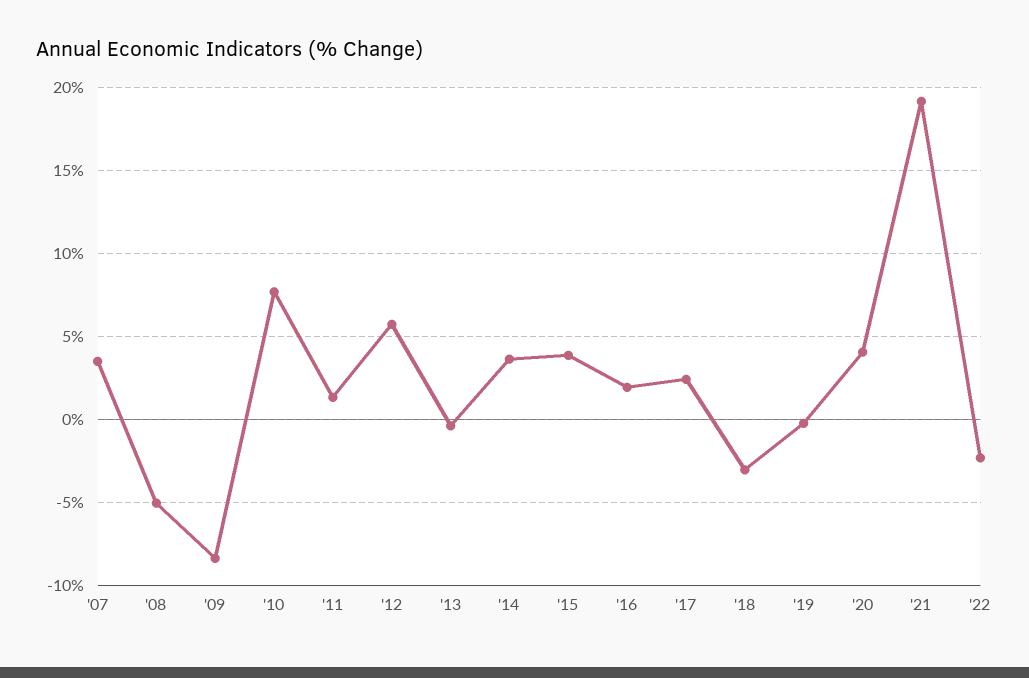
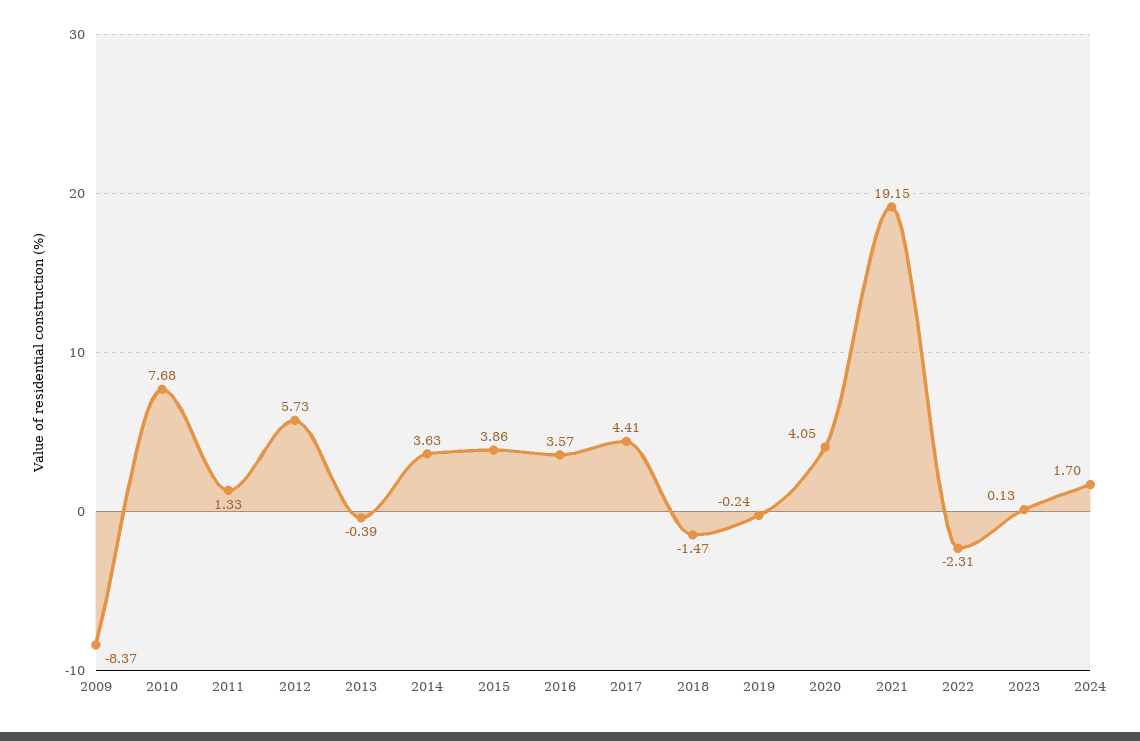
'07: 3.5 -> none
'08: -5 -> none
'16: 2 -> 3.57
'17: 2.5 -> 4.41
'18: -3 -> -1.47
2023: none -> 0.13
2024: none -> 1.7

